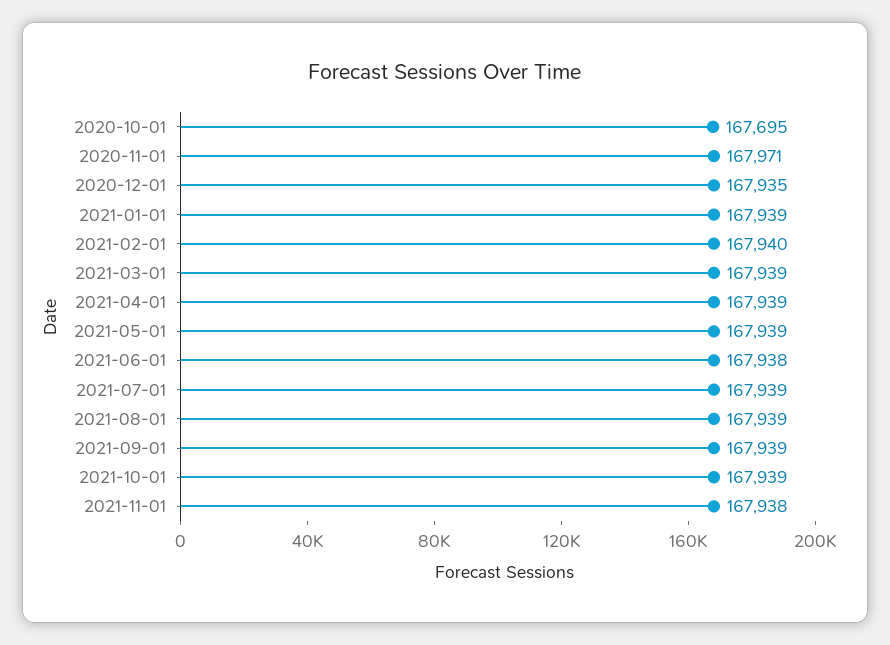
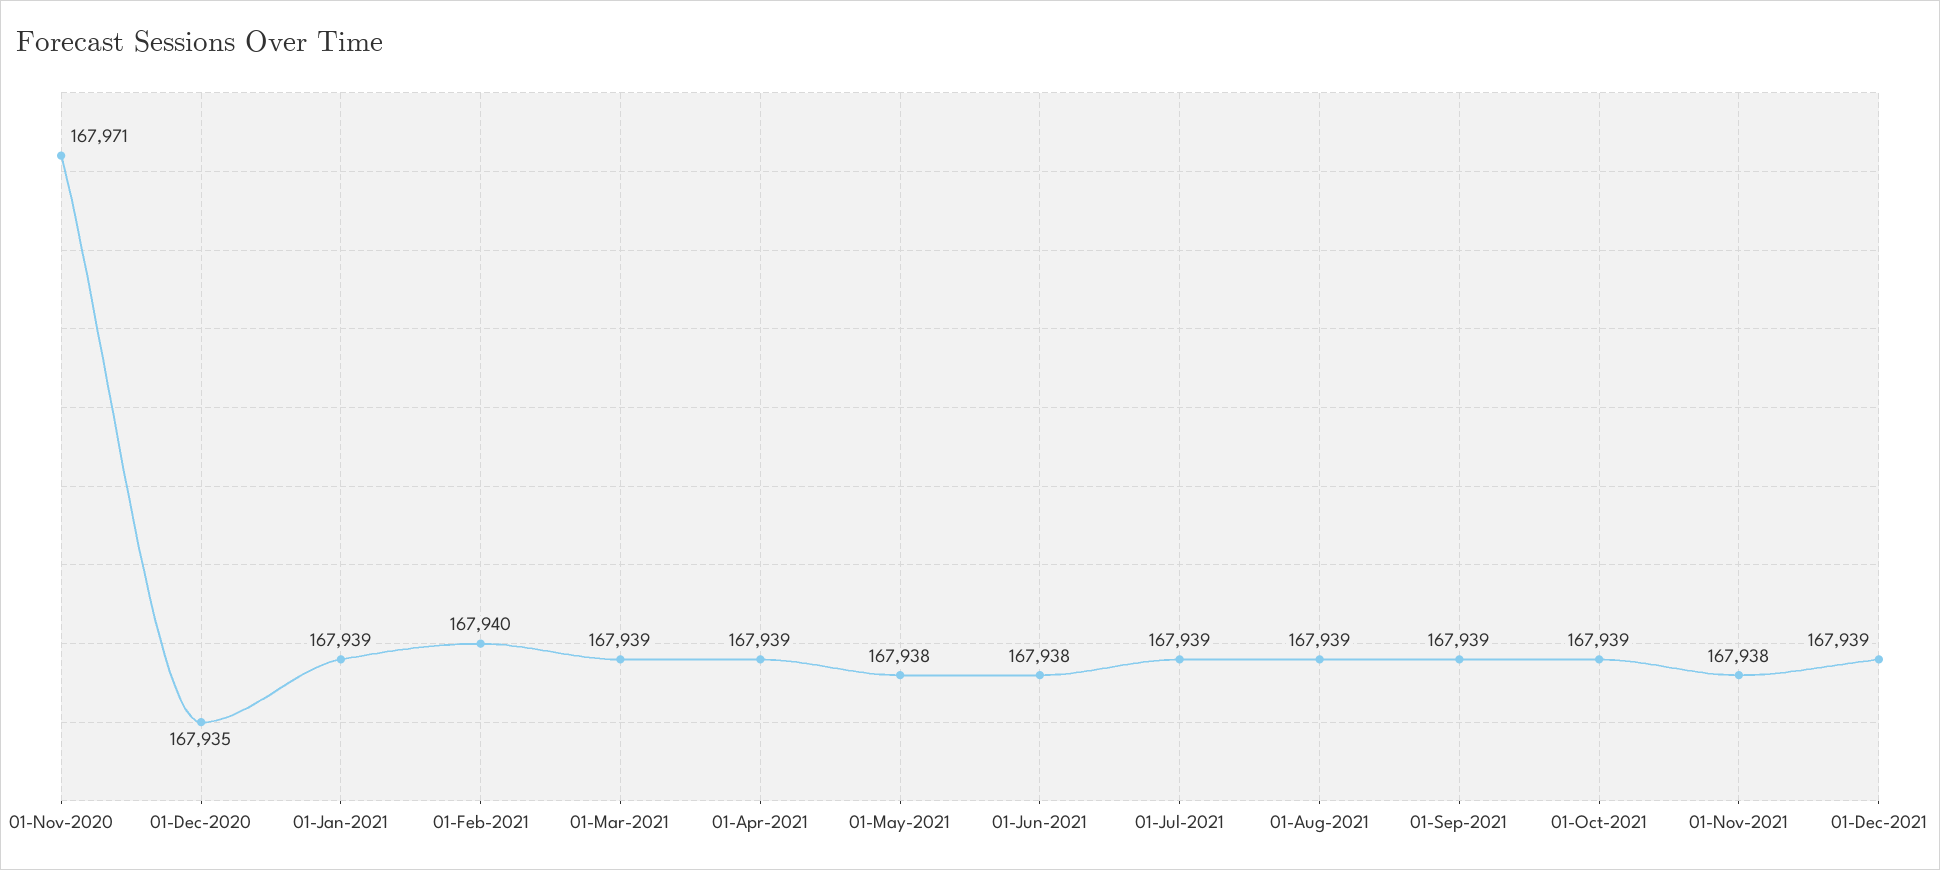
2020-10-01: 167695 -> none
2021-05-01: 167939 -> 167938
01-Dec-2021: none -> 167939

